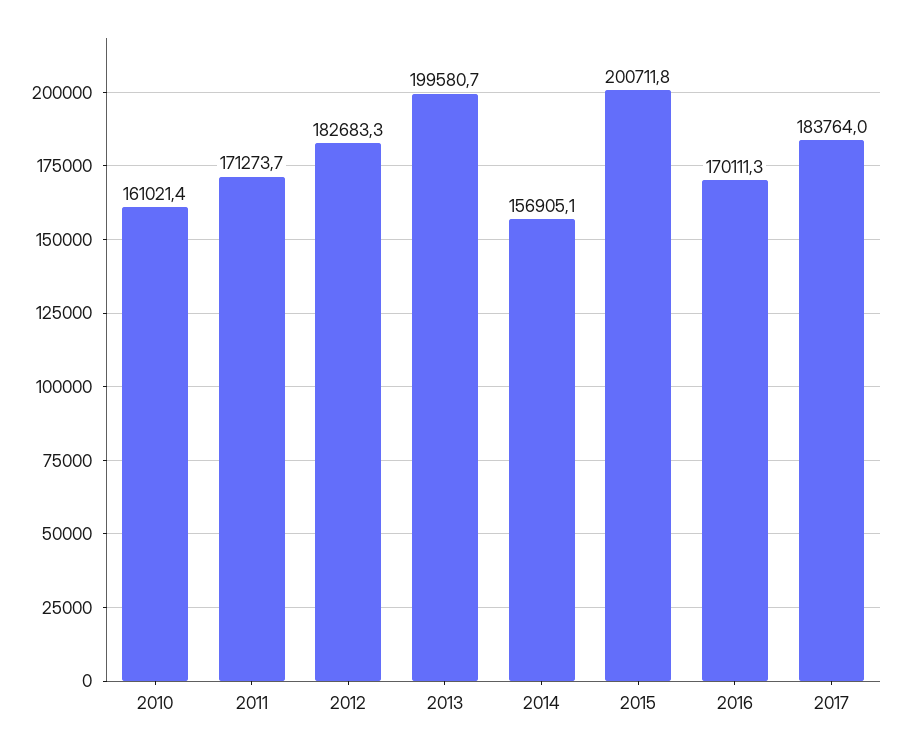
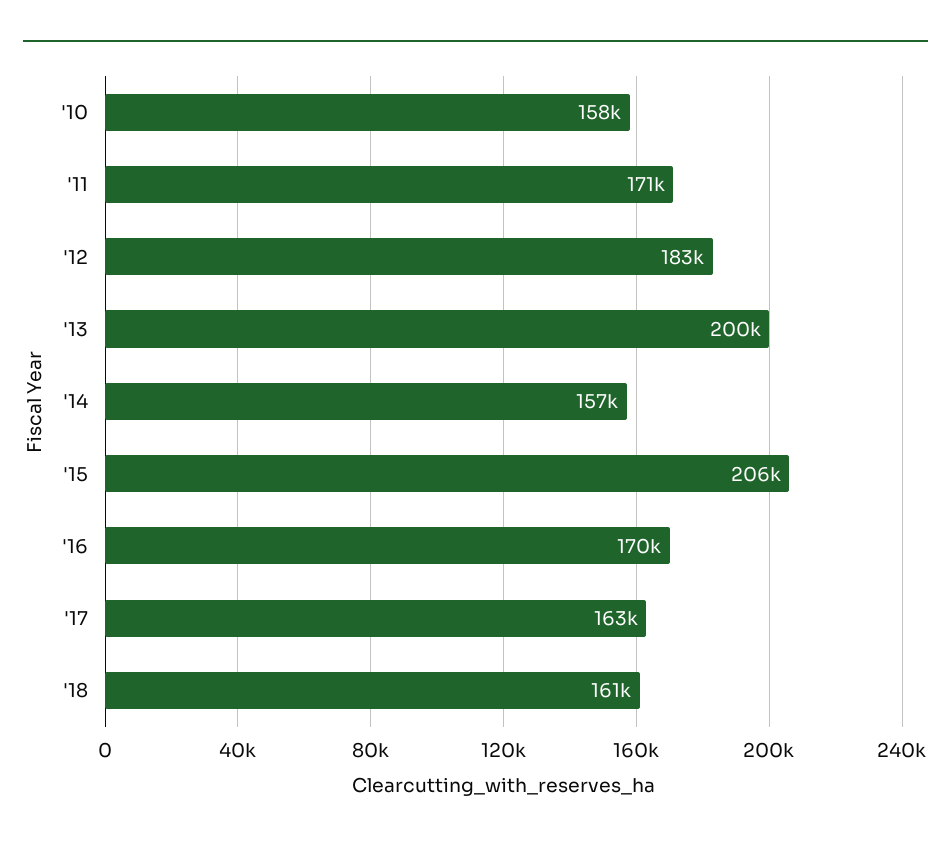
2010: 161021.4 -> 158000
2015: 200711.8 -> 206000
2017: 183764 -> 163000
'18: none -> 161000

